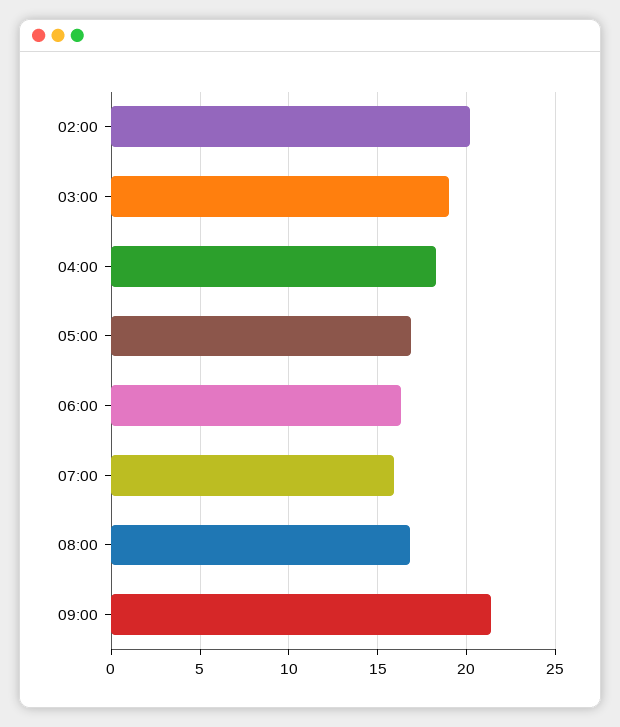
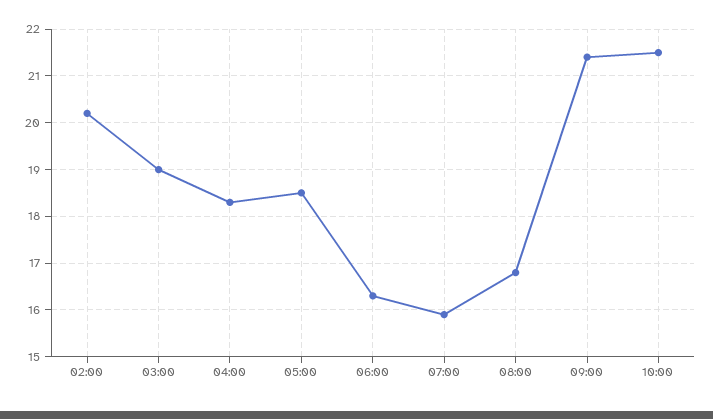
05:00: 17 -> 18.5
10:00: none -> 21.5

